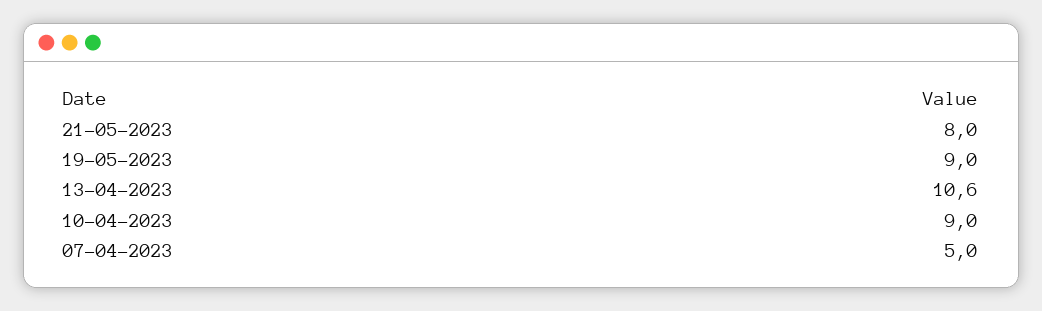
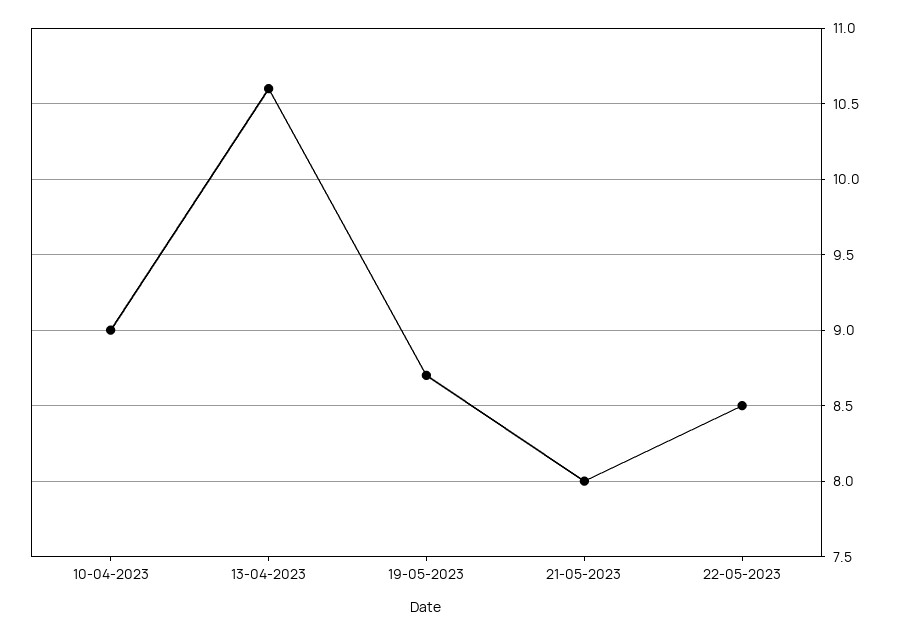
19-05-2023: 9 -> 8.7
07-04-2023: 5 -> none
22-05-2023: none -> 8.5

